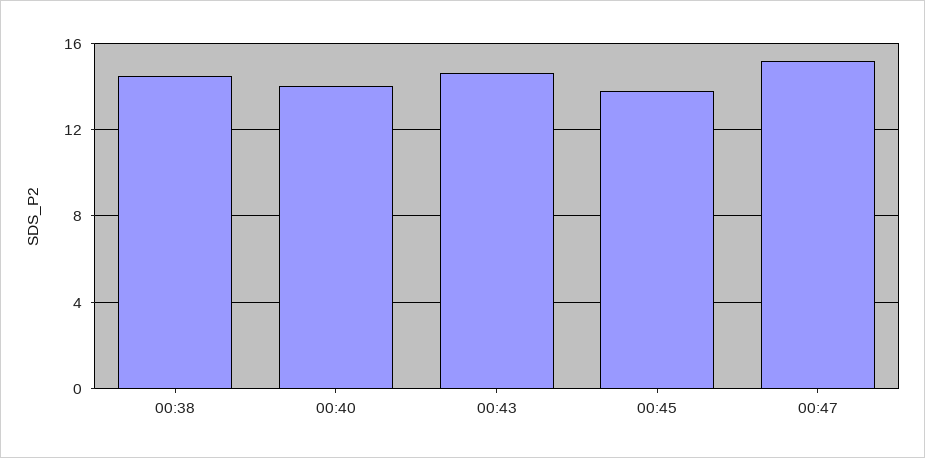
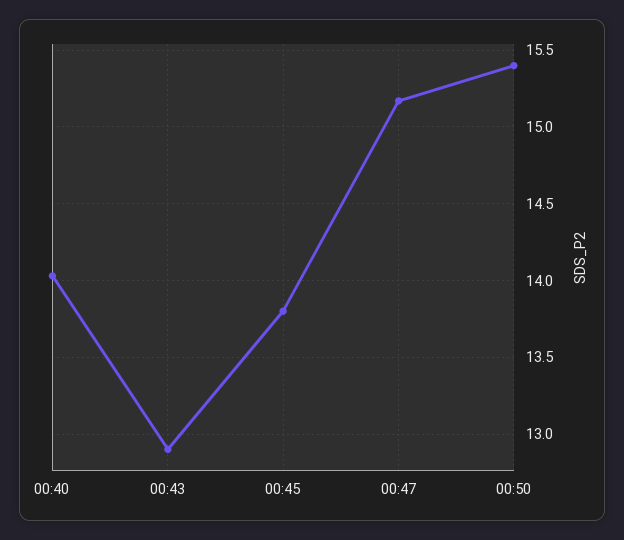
00:38: 14.5 -> none
00:43: 14.5 -> 12.9
00:50: none -> 15.4

